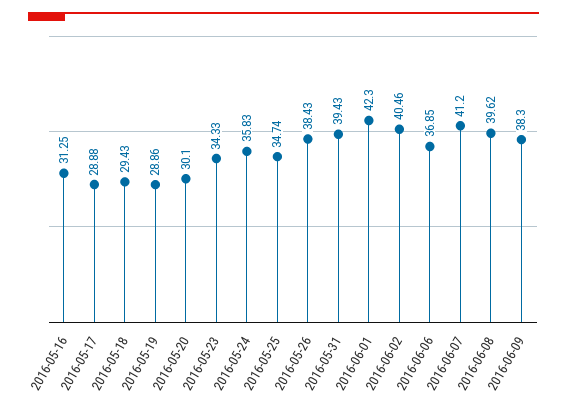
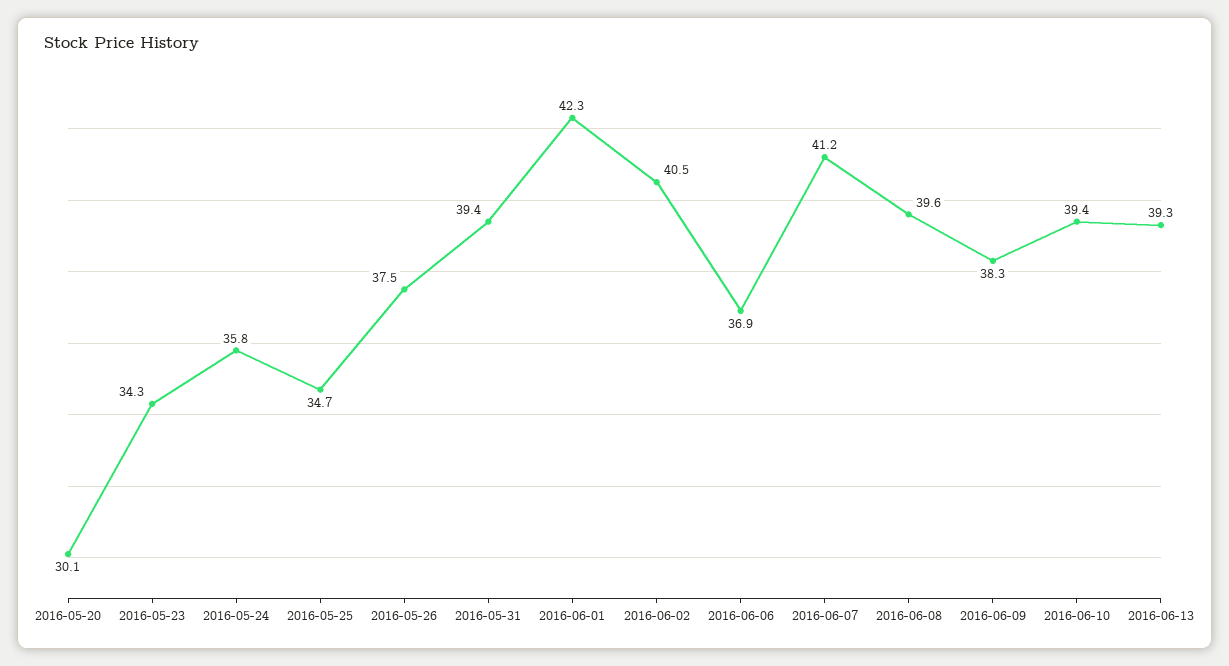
2016-05-16: 31.25 -> none
2016-05-17: 28.88 -> none
2016-05-18: 29.43 -> none
2016-05-19: 28.86 -> none
2016-05-26: 38.43 -> 37.5
2016-06-10: none -> 39.4
2016-06-13: none -> 39.3

